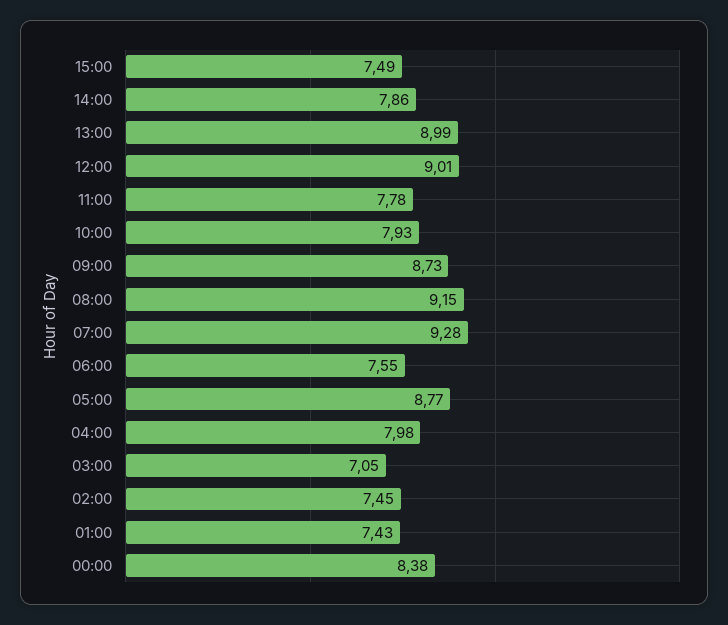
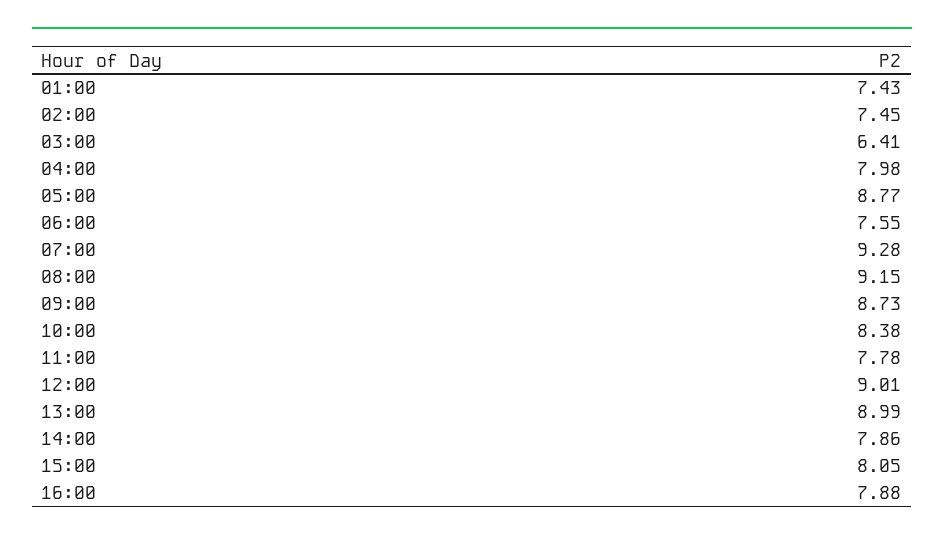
15:00: 7.49 -> 8.05
10:00: 7.93 -> 8.38
03:00: 7.05 -> 6.41
00:00: 8.38 -> none
16:00: none -> 7.88

